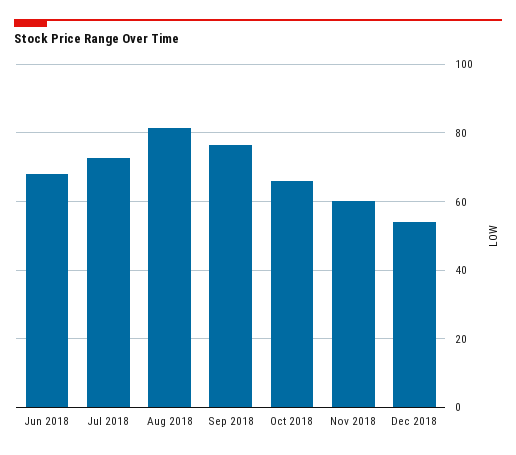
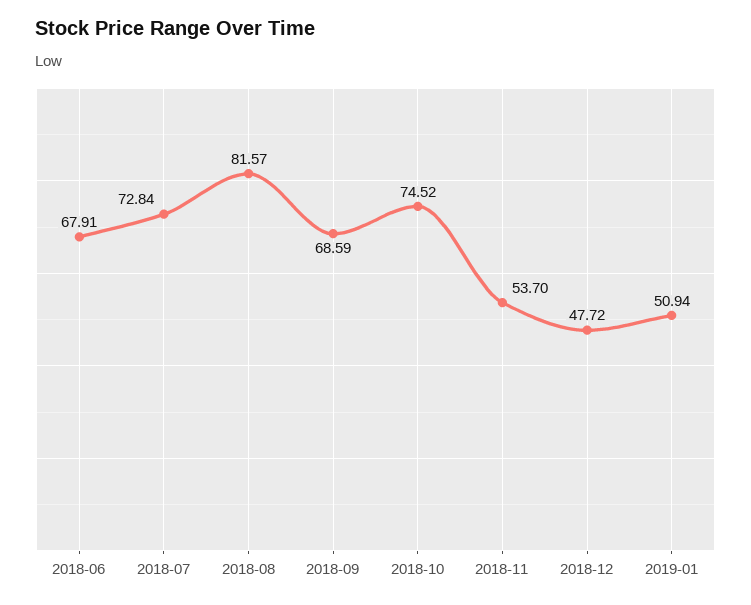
Sep 2018: 76 -> 68.59
Oct 2018: 66 -> 74.52
Nov 2018: 60 -> 53.7
Dec 2018: 54 -> 47.72
2019-01: none -> 50.94

